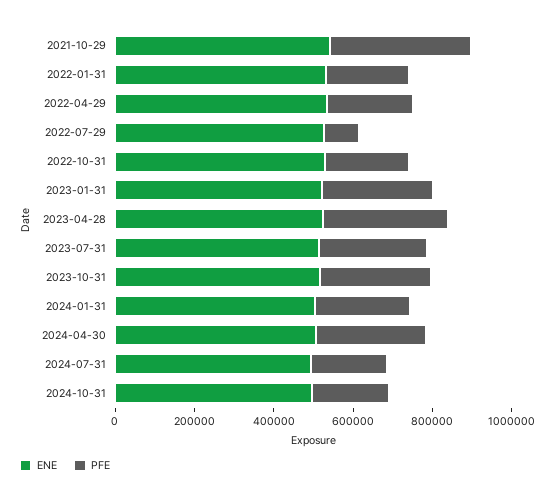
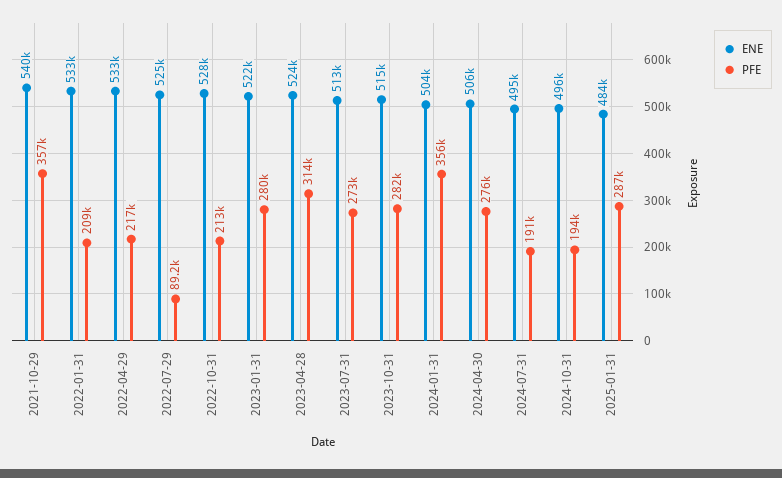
PFE, 2024-01-31: 250000 -> 356000
ENE, 2025-01-31: none -> 484000
PFE, 2025-01-31: none -> 287000

